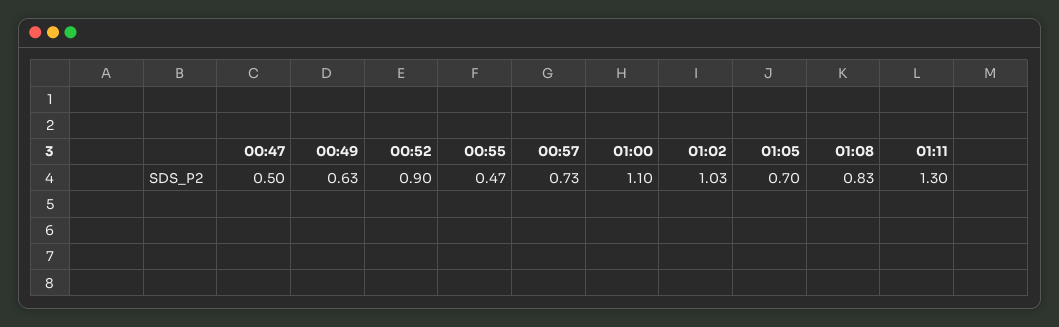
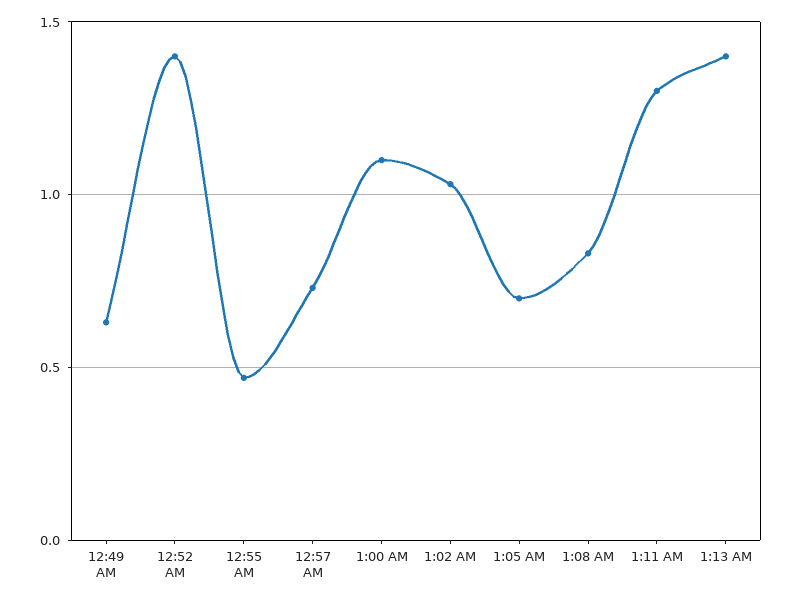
00:47: 0.5 -> none
00:52: 0.9 -> 1.4
1:13 AM: none -> 1.4

